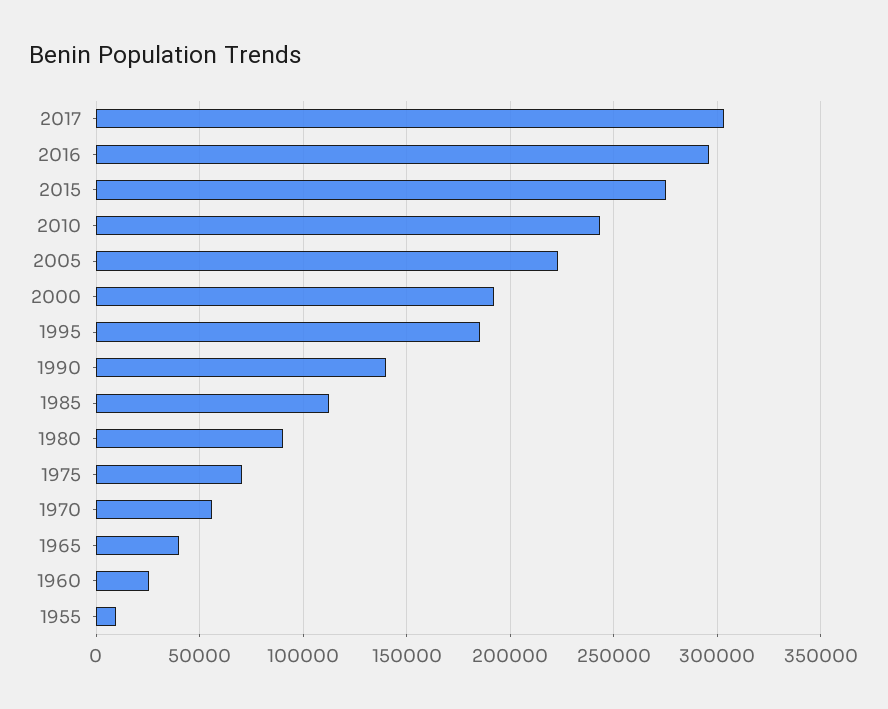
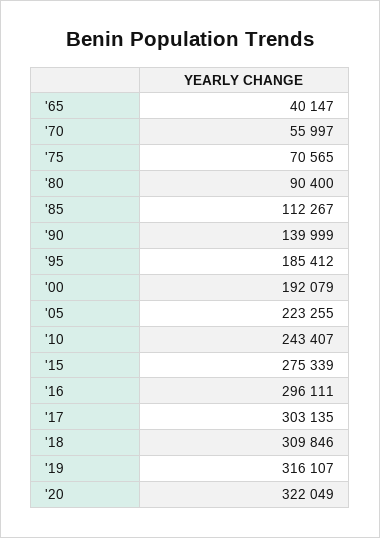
1960: 25000 -> none
1955: 10000 -> none
'18: none -> 309846
'19: none -> 316107
'20: none -> 322049

